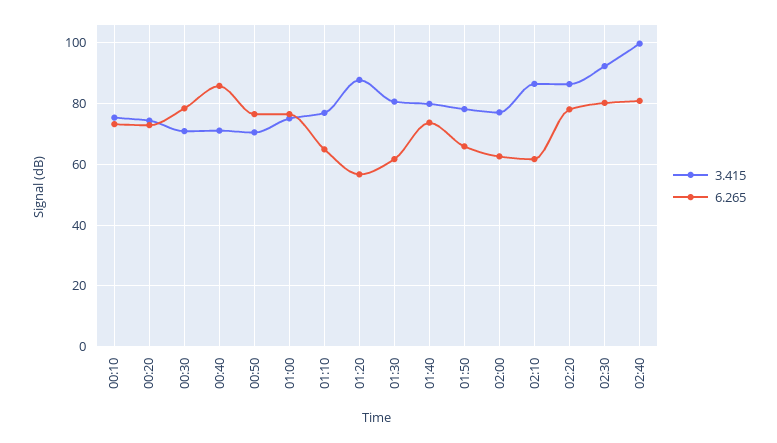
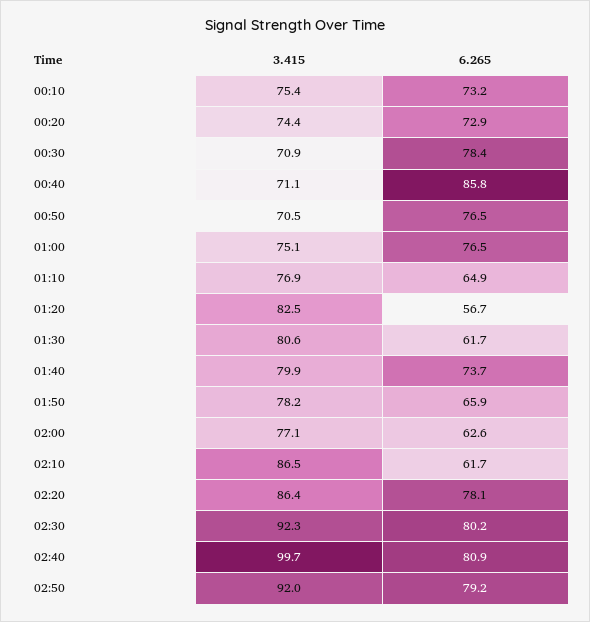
3.415, 01:20: 88 -> 82.5
3.415, 02:50: none -> 92
6.265, 02:50: none -> 79.2

